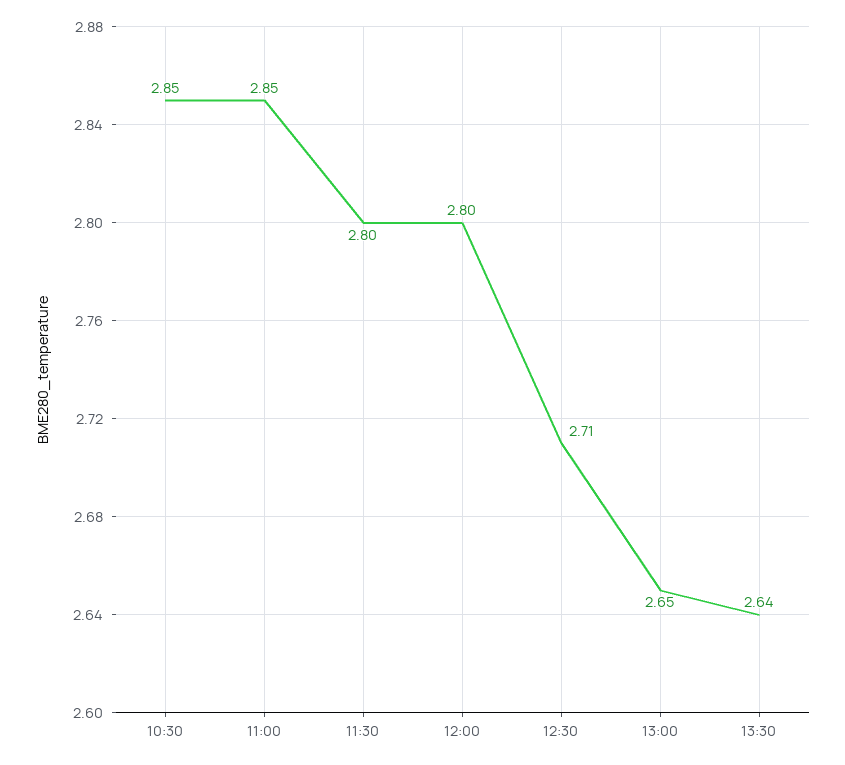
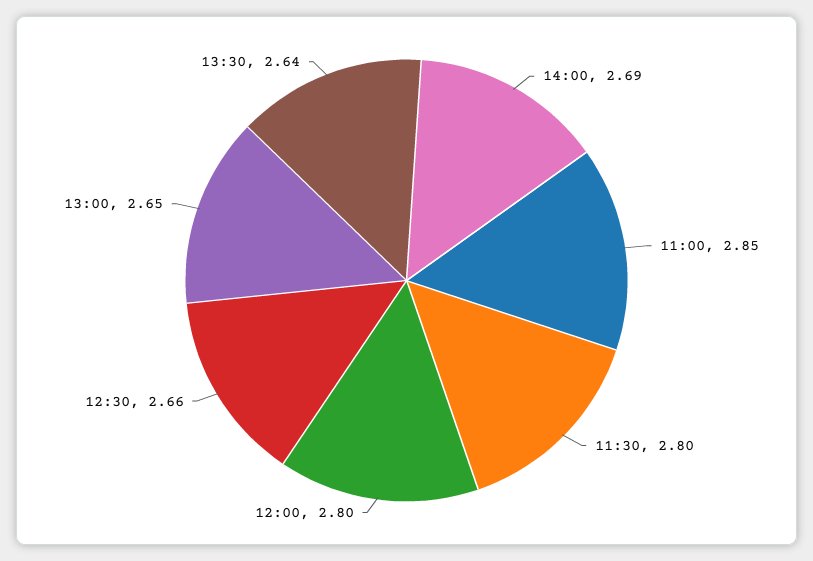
10:30: 2.85 -> none
12:30: 2.71 -> 2.66
14:00: none -> 2.69

